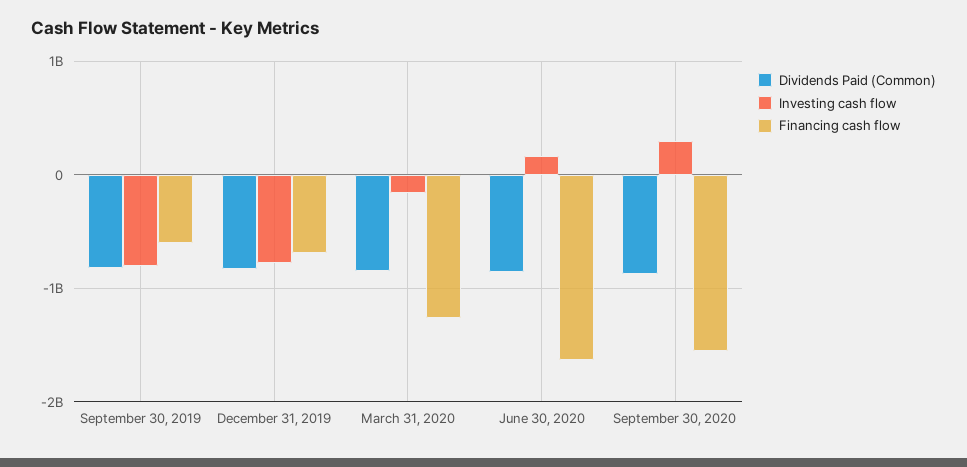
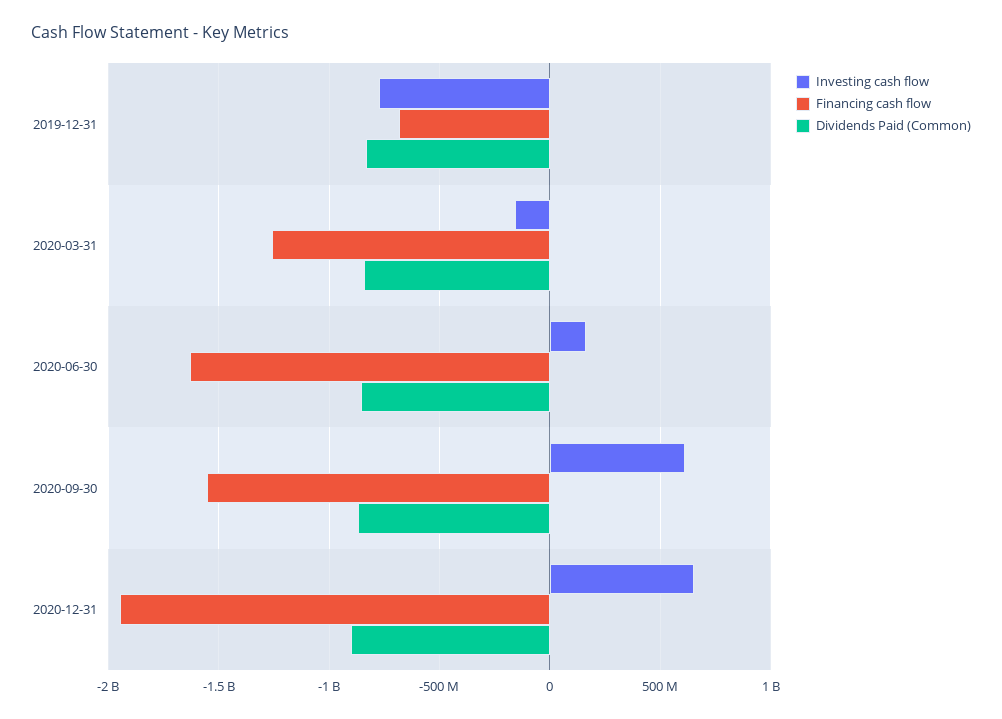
Dividends Paid (Common), September 30, 2019: -800000000 -> none
Investing cash flow, September 30, 2019: -800000000 -> none
Financing cash flow, September 30, 2019: -600000000 -> none
Investing cash flow, September 30, 2020: 300000000 -> 600000000
Investing cash flow, 2020-12-31: none -> 650000000
Financing cash flow, 2020-12-31: none -> -1950000000
Dividends Paid (Common), 2020-12-31: none -> -900000000

